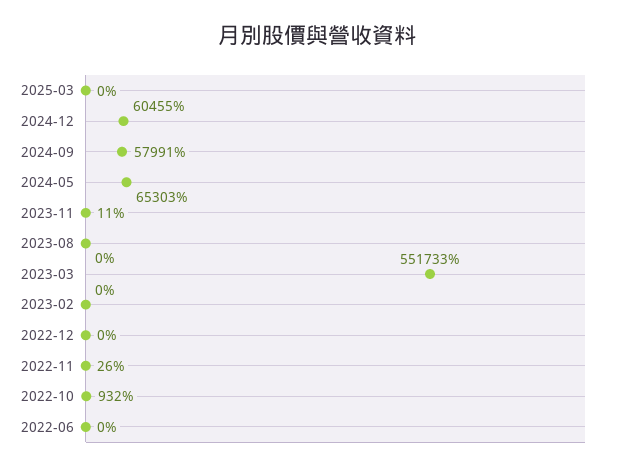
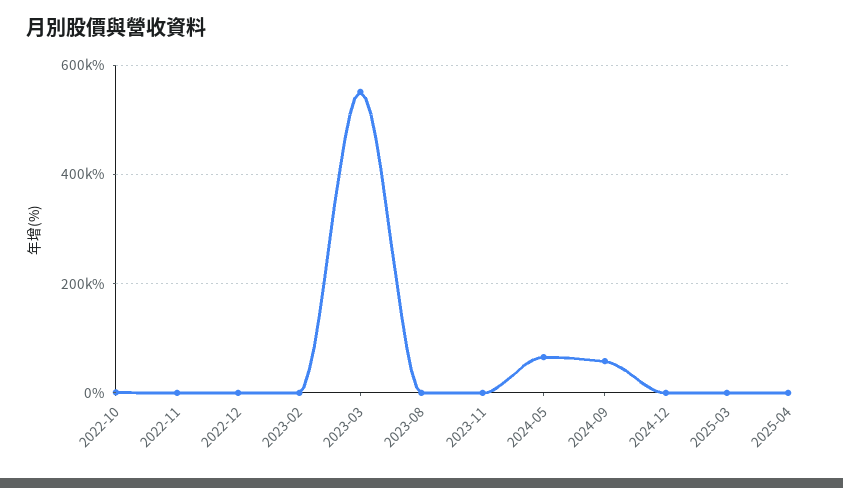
2024-12: 60455 -> 0
2022-06: 0 -> none
2025-04: none -> 0

